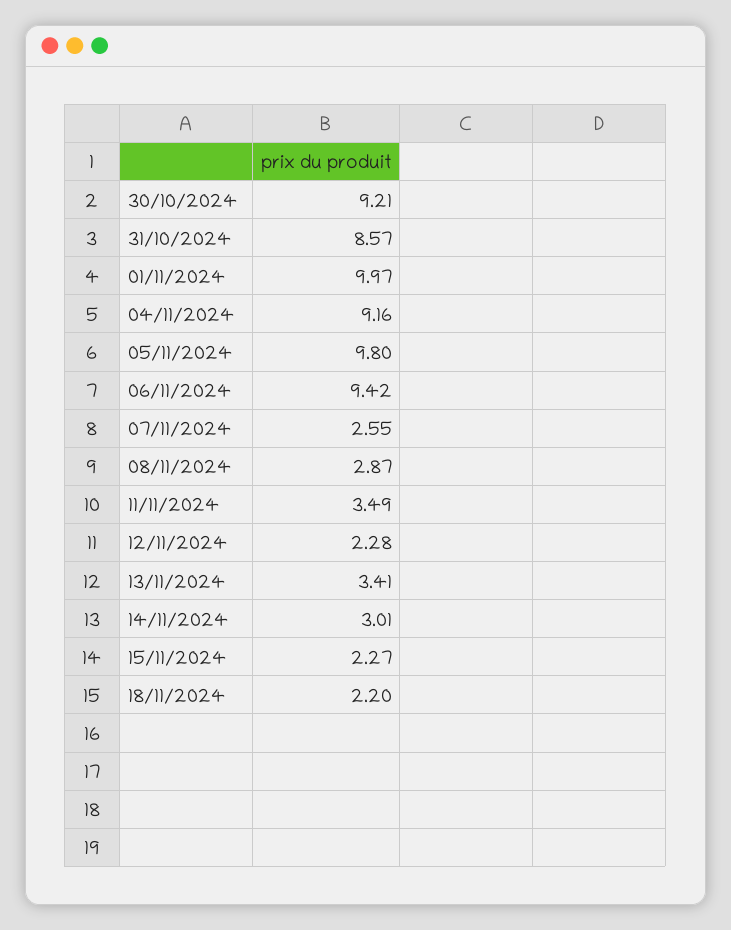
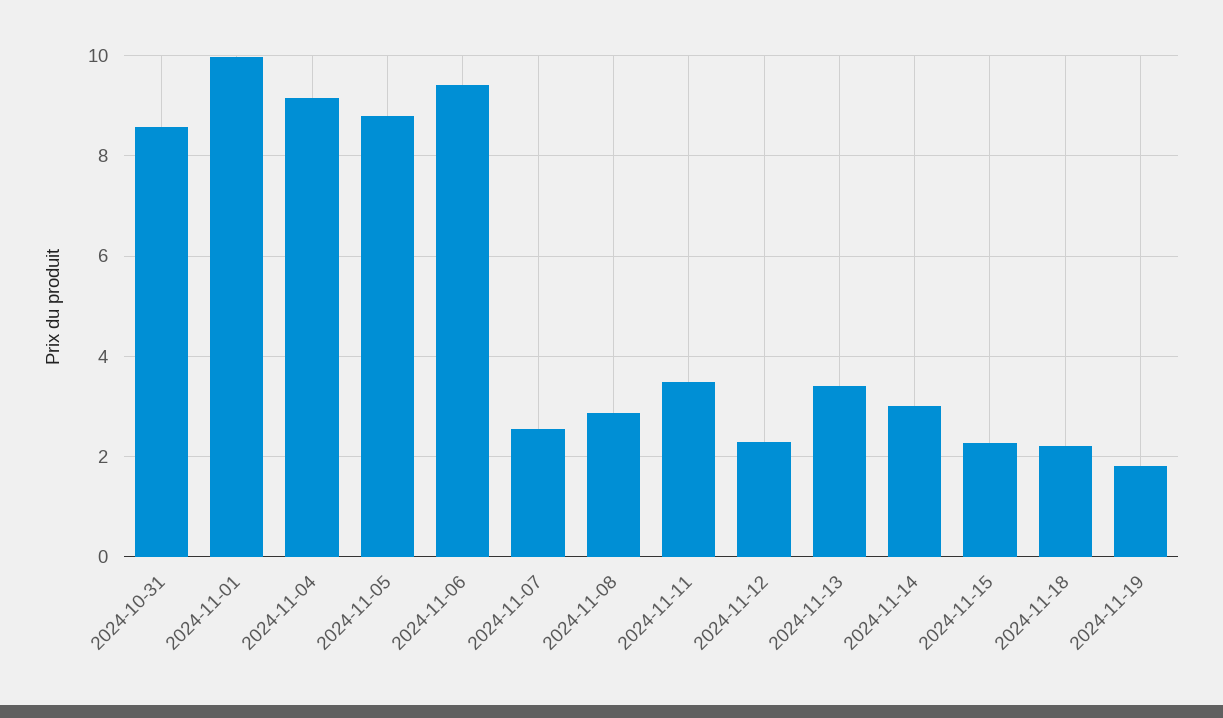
30/10/2024: 9.21 -> none
05/11/2024: 9.8 -> 8.8
2024-11-19: none -> 1.8

